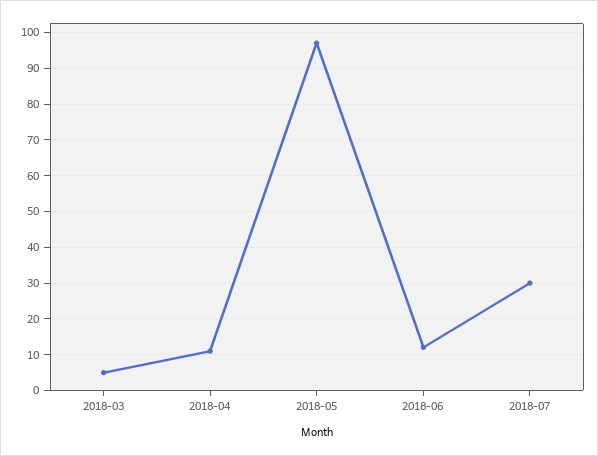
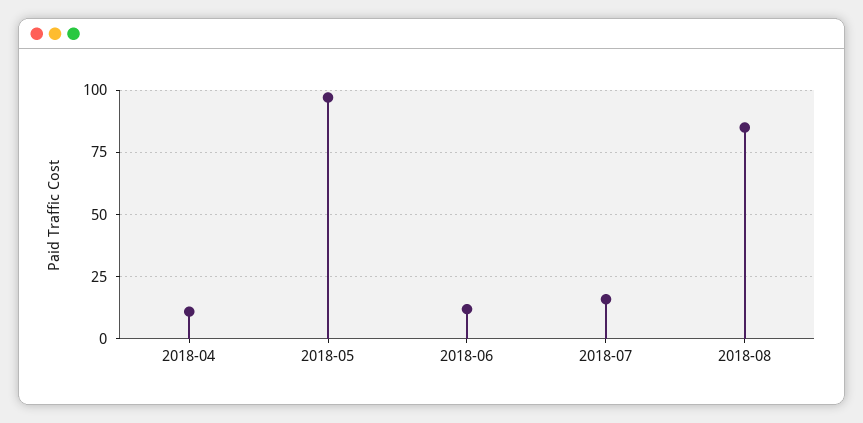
2018-03: 5 -> none
2018-07: 30 -> 15
2018-08: none -> 85

